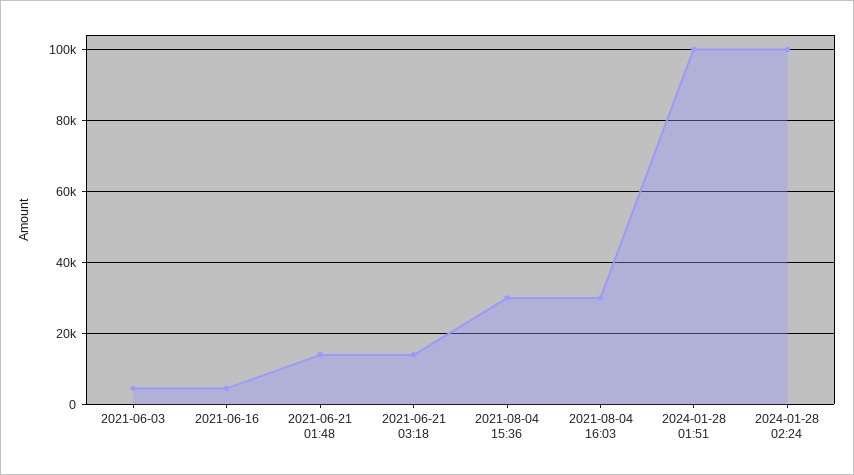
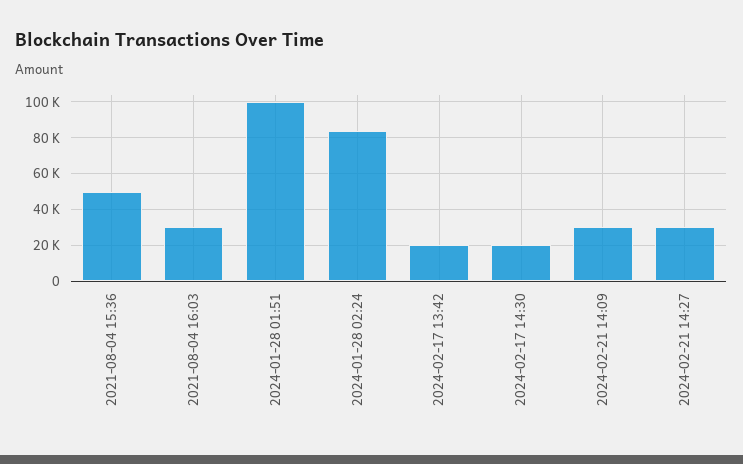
2021-06-03: 4000 -> none
2021-06-16: 4000 -> none
2021-06-21 01:48: 14000 -> none
2021-06-21 03:18: 14000 -> none
2021-08-04 15:36: 30000 -> 50000
2024-01-28 02:24: 100000 -> 85000
2024-02-17 13:42: none -> 20000
2024-02-17 14:30: none -> 20000
2024-02-21 14:09: none -> 30000
2024-02-21 14:27: none -> 30000

